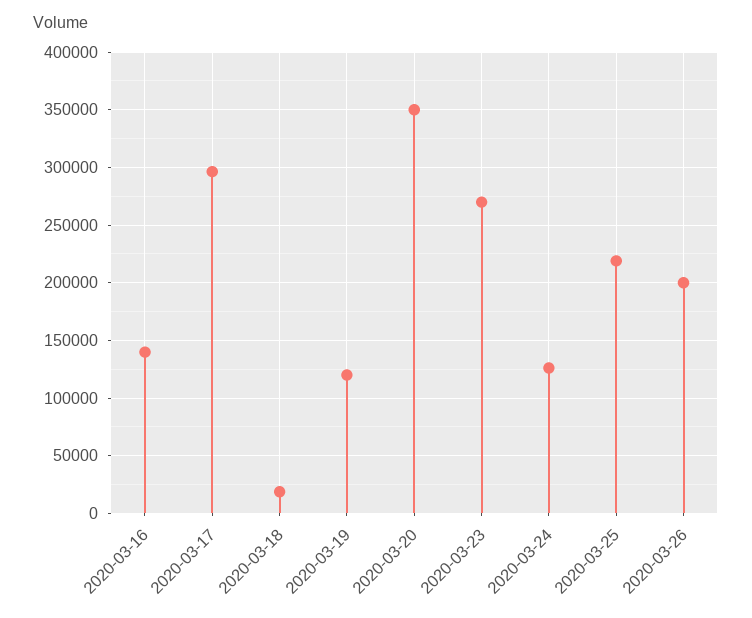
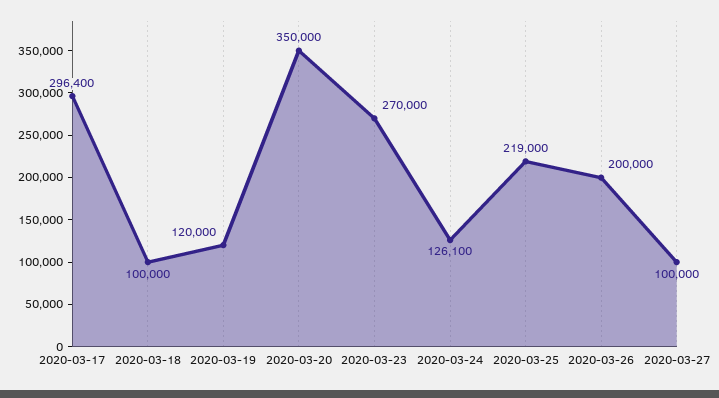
2020-03-16: 140000 -> none
2020-03-18: 20000 -> 100000
2020-03-27: none -> 100000

